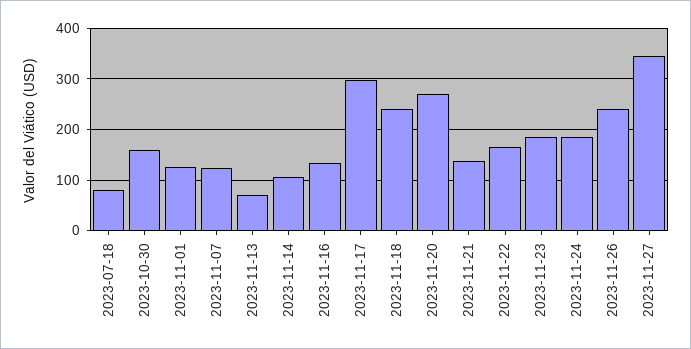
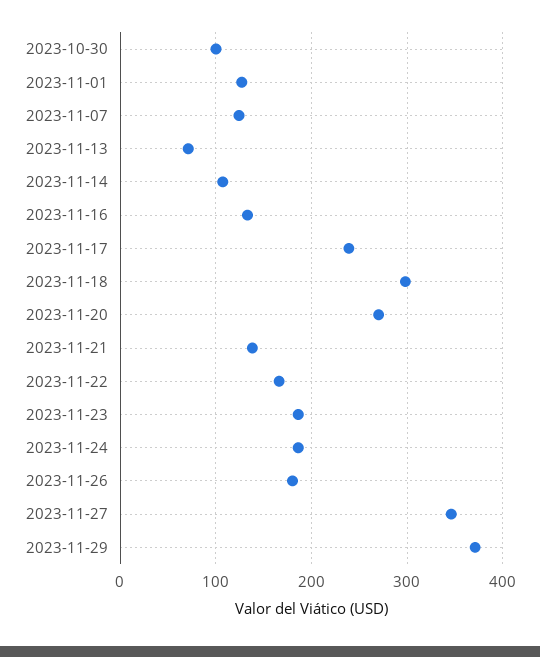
2023-07-18: 80 -> none
2023-10-30: 160 -> 100
2023-11-17: 300 -> 240
2023-11-18: 240 -> 300
2023-11-26: 240 -> 180
2023-11-29: none -> 370

